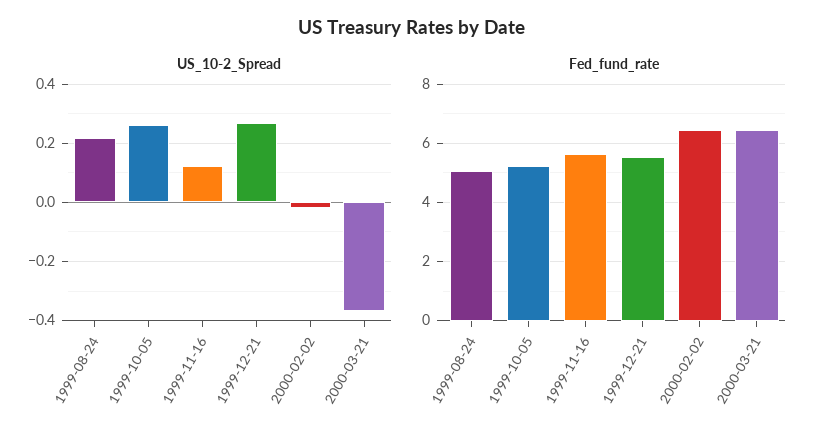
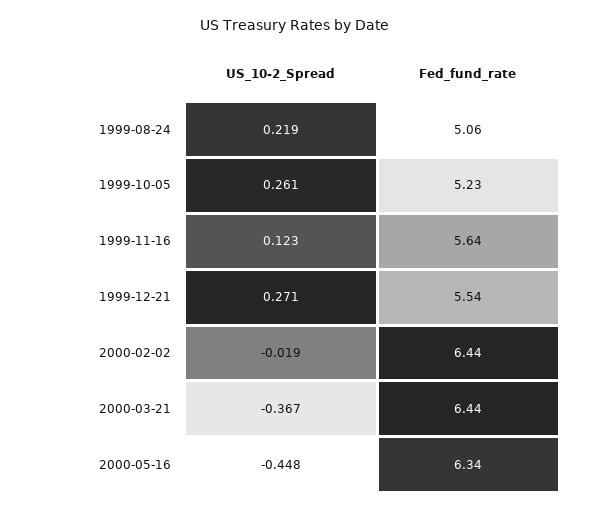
US_10-2_Spread, 2000-05-16: none -> -0.448
Fed_fund_rate, 2000-05-16: none -> 6.34

